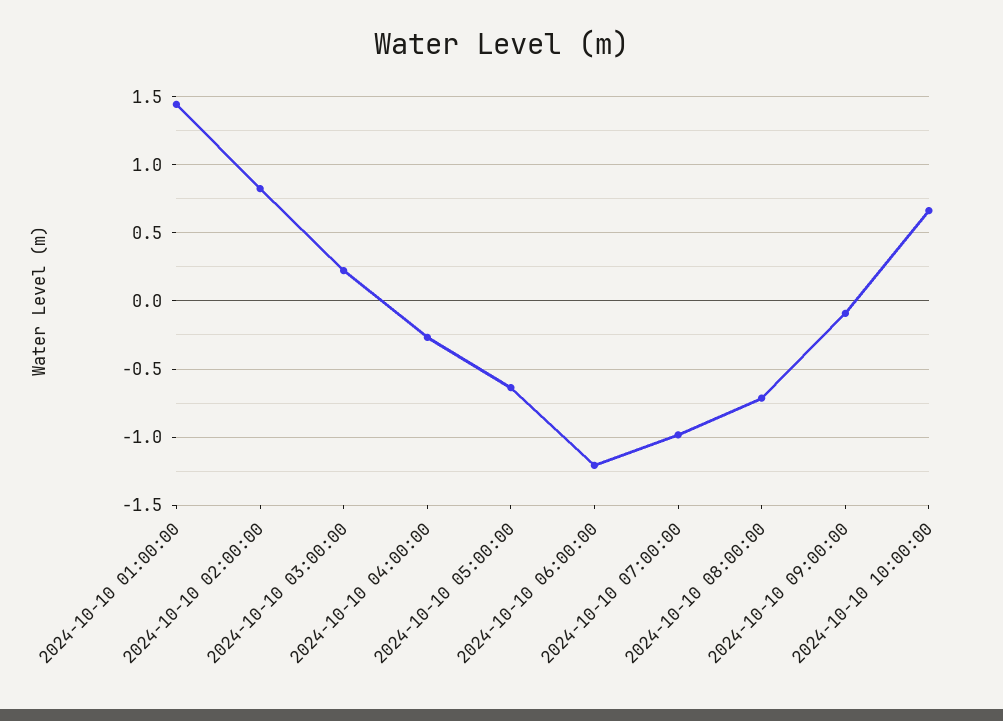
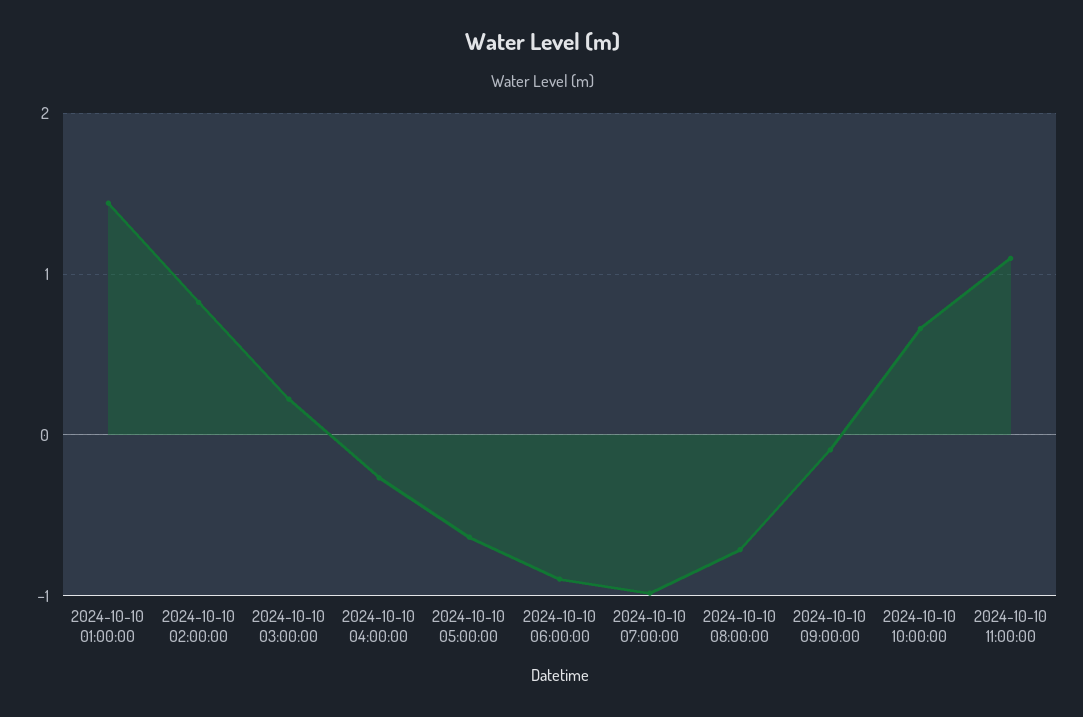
2024-10-10 06:00:00: -1.2 -> -0.9
2024-10-10 11:00:00: none -> 1.1

